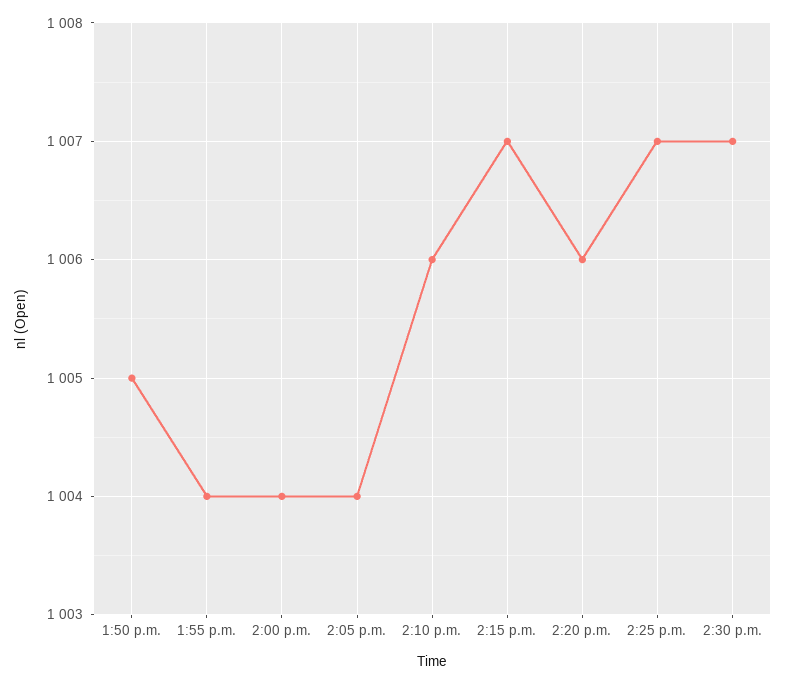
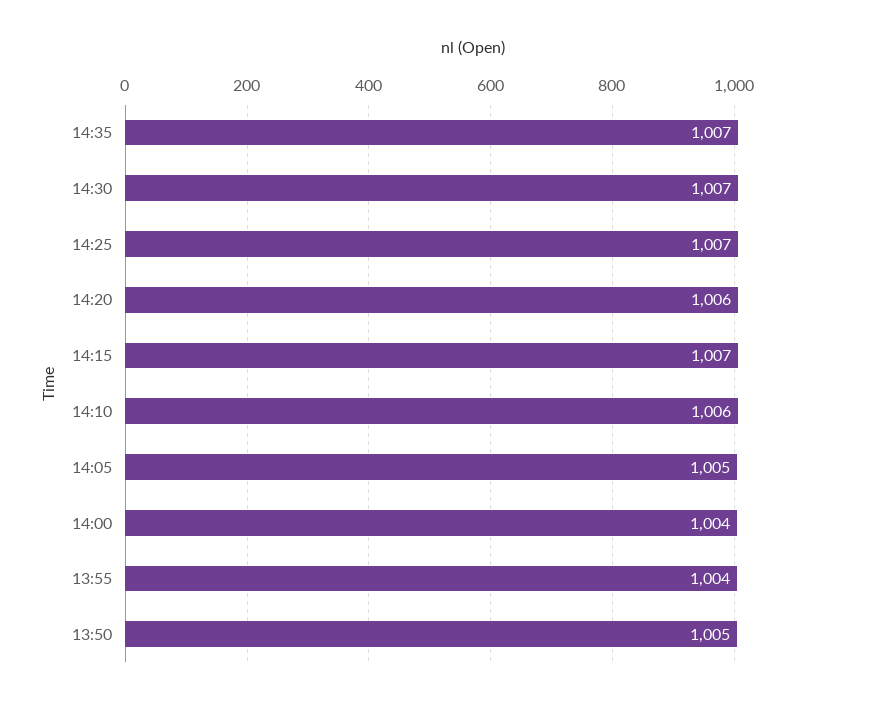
2:05 p.m.: 1004 -> 1005
14:35: none -> 1007

